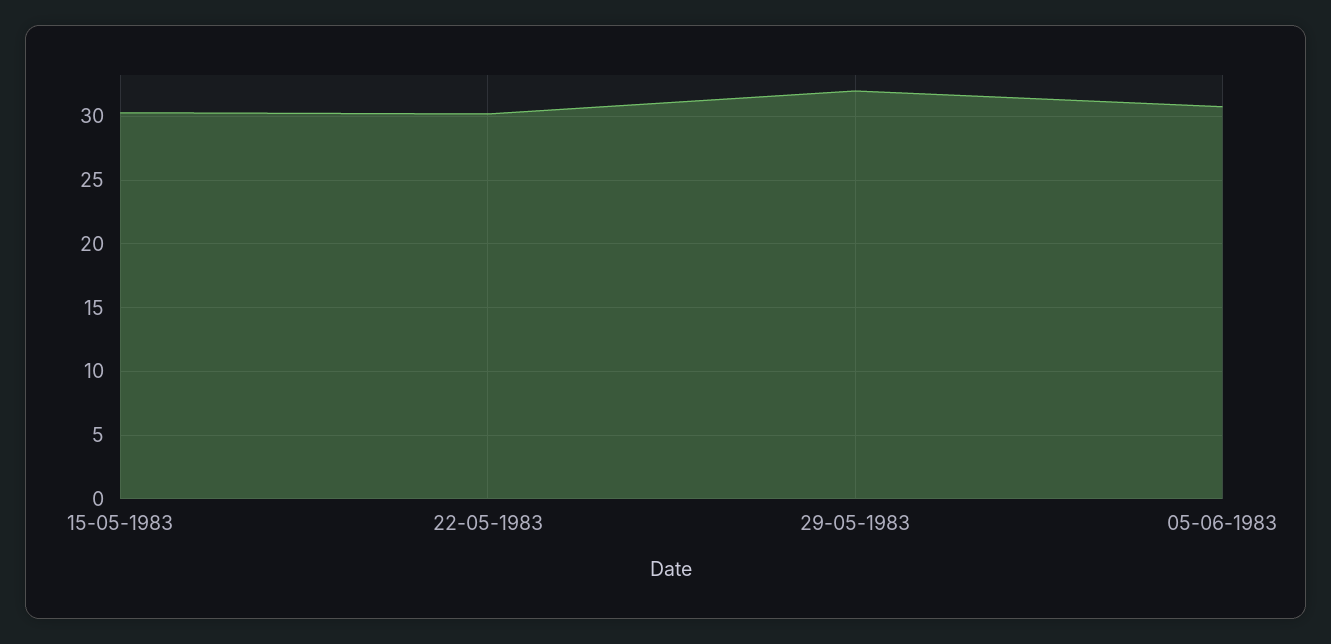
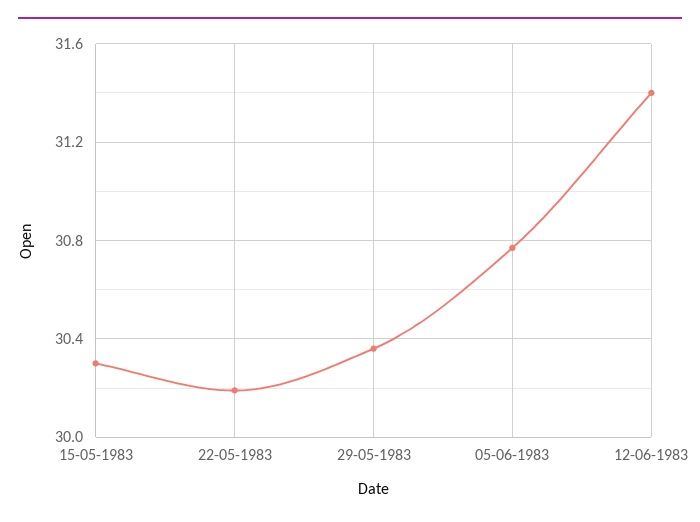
29-05-1983: 32 -> 30.35
12-06-1983: none -> 31.4

